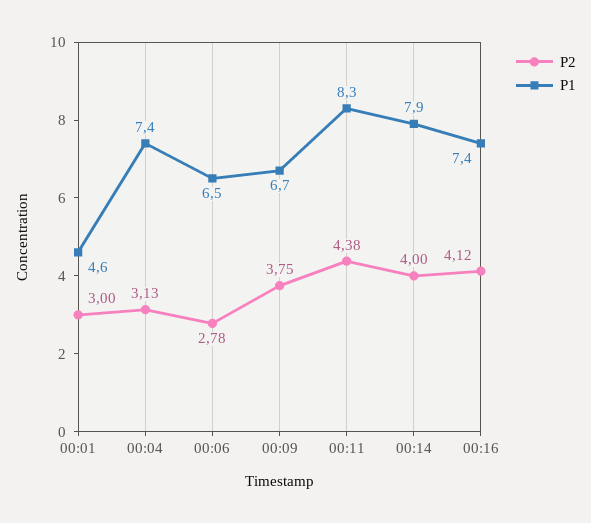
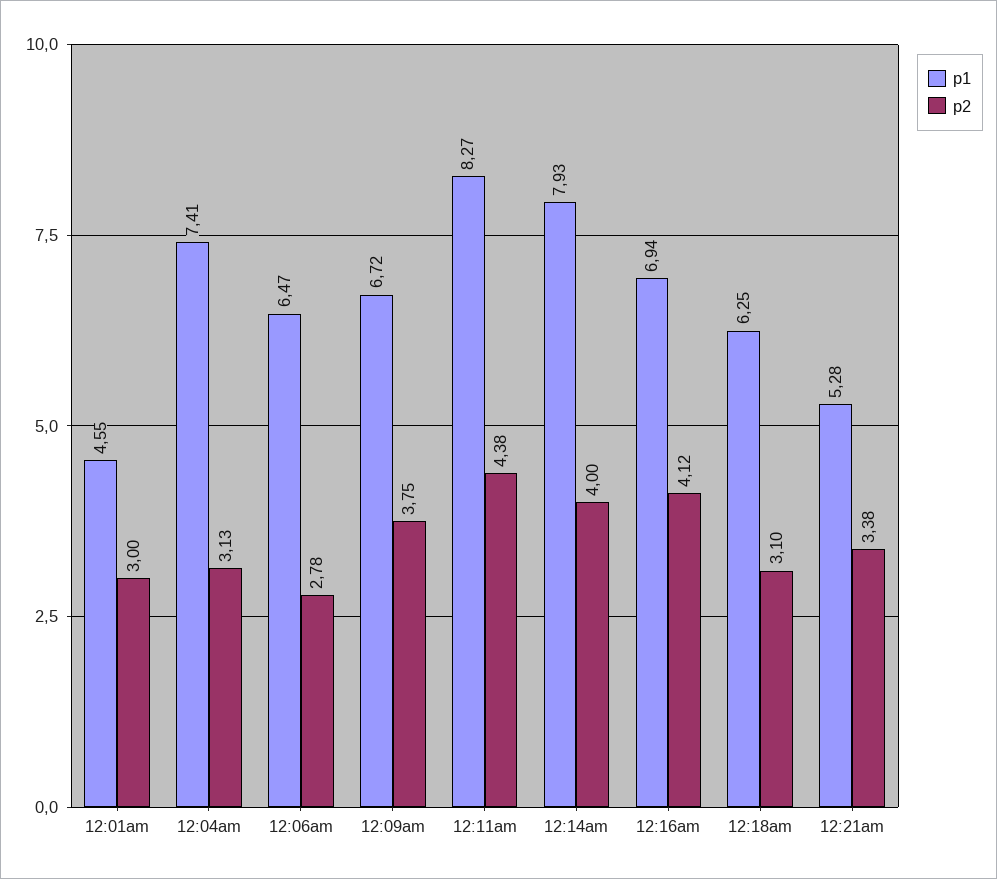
P1, 00:16: 7.4 -> 6.94
P1, 12:18am: none -> 6.25
P2, 12:18am: none -> 3.1
P1, 12:21am: none -> 5.28
P2, 12:21am: none -> 3.38

